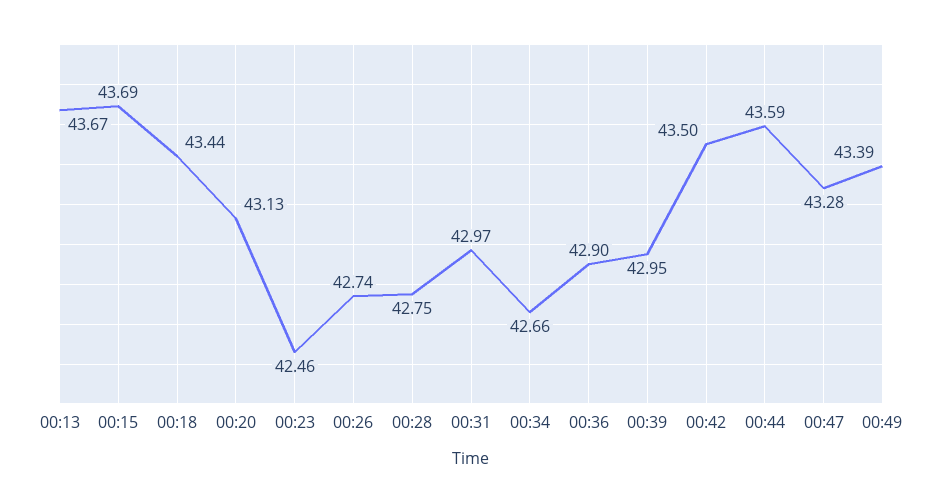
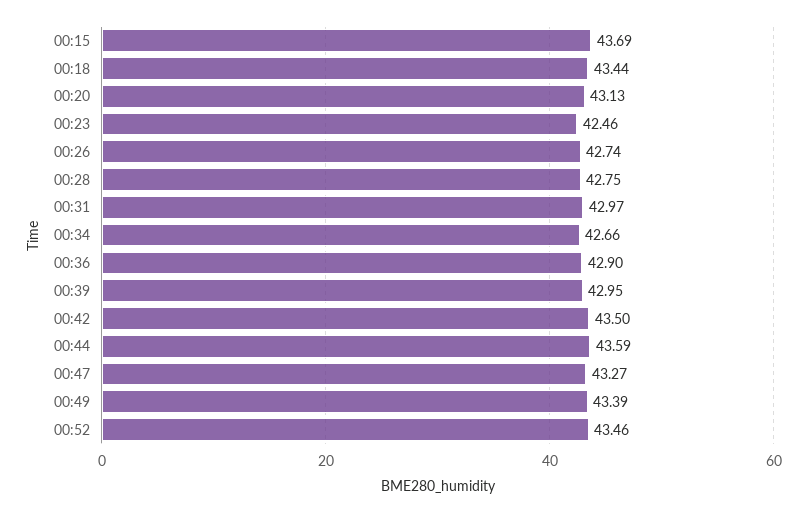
00:13: 43.67 -> none
00:47: 43.28 -> 43.27
00:52: none -> 43.46

